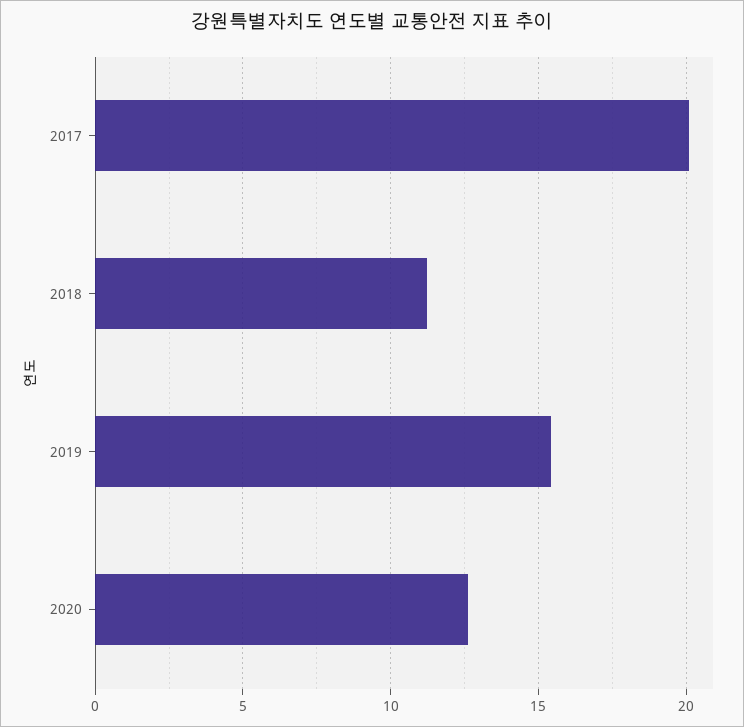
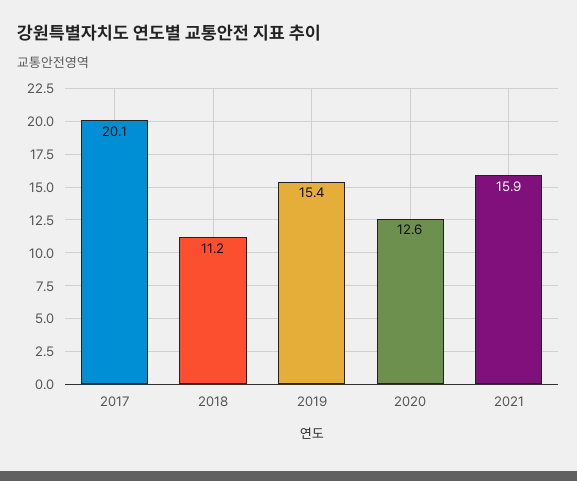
2021: none -> 15.9

